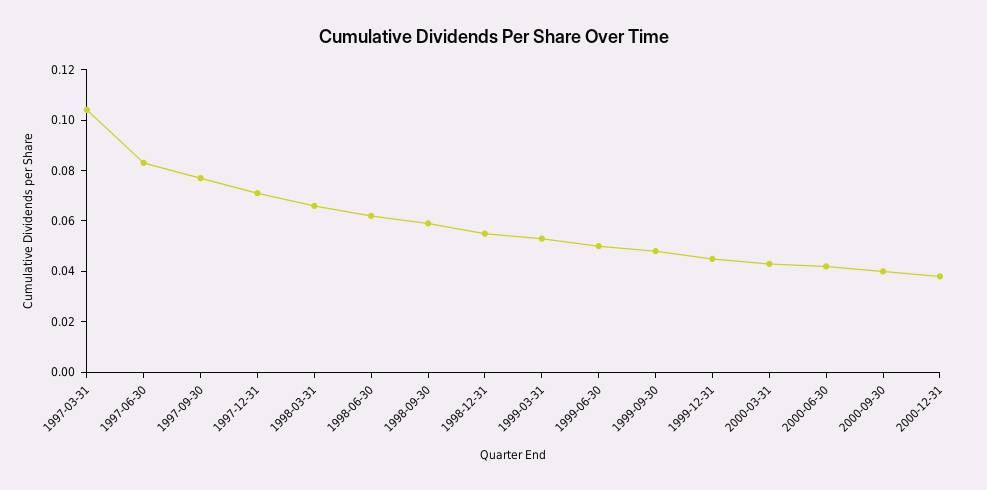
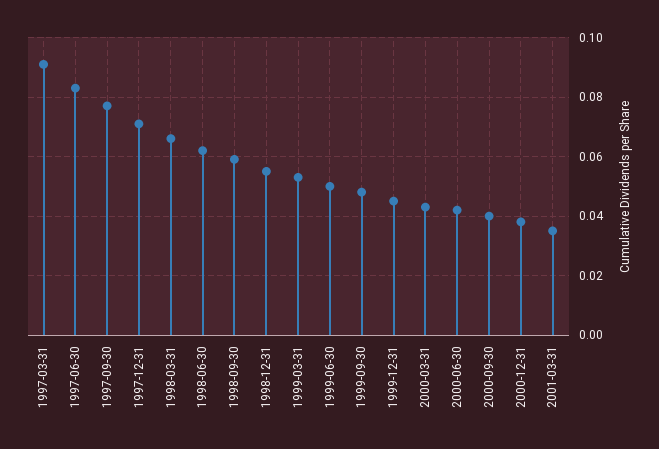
1997-03-31: 0.105 -> 0.09
2001-03-31: none -> 0.035

